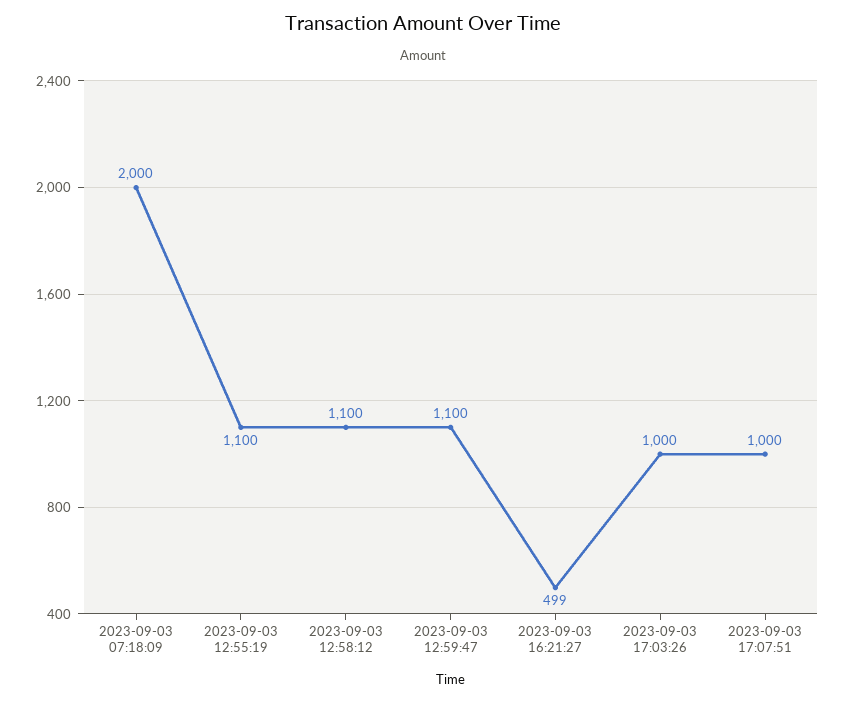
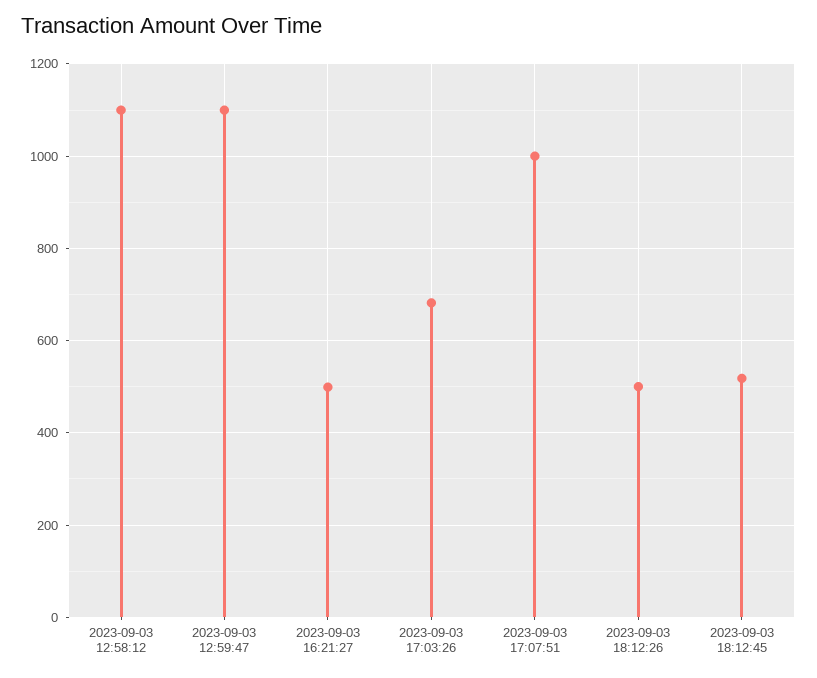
2023-09-03 07:18:09: 2000 -> none
2023-09-03 12:55:19: 1100 -> none
2023-09-03 17:03:26: 1000 -> 680
2023-09-03 18:12:26: none -> 500
2023-09-03 18:12:45: none -> 520

